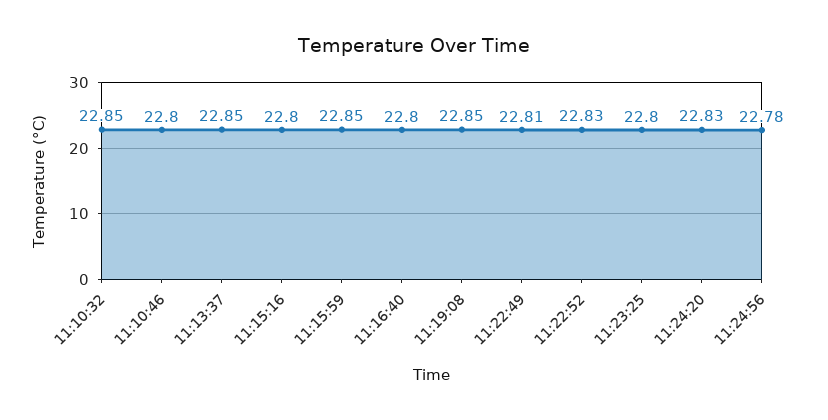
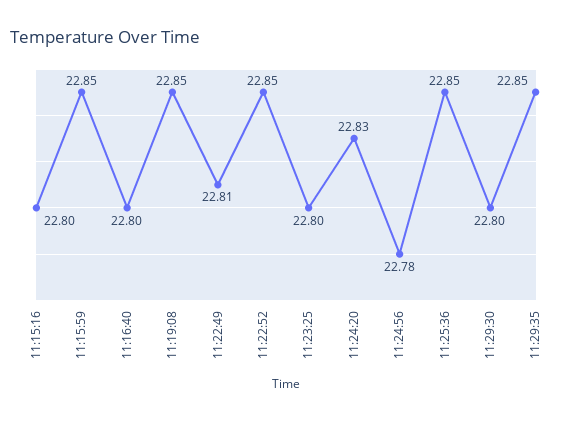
11:10:32: 22.85 -> none
11:10:46: 22.8 -> none
11:13:37: 22.85 -> none
11:22:52: 22.83 -> 22.85
11:25:36: none -> 22.85
11:29:30: none -> 22.8
11:29:35: none -> 22.85

